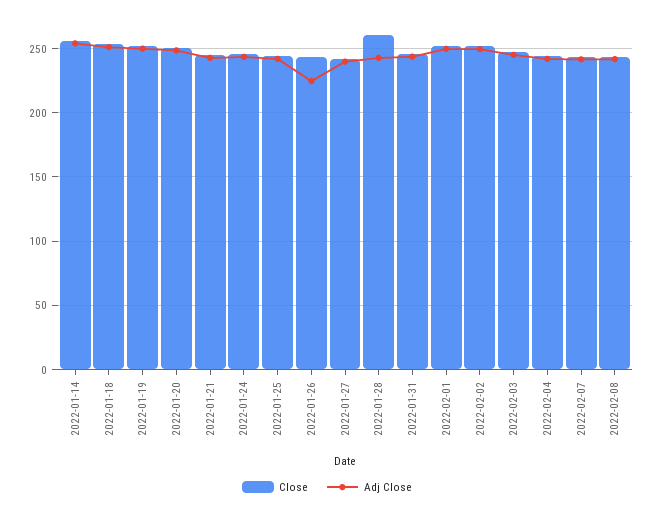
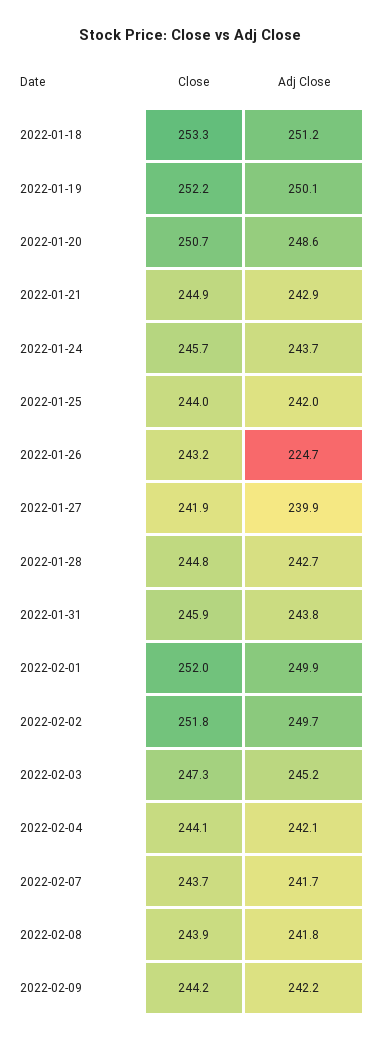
Close, 2022-01-14: 255 -> none
Adj Close, 2022-01-14: 255 -> none
Close, 2022-01-28: 260 -> 244.8
Close, 2022-02-09: none -> 244.2
Adj Close, 2022-02-09: none -> 242.2

